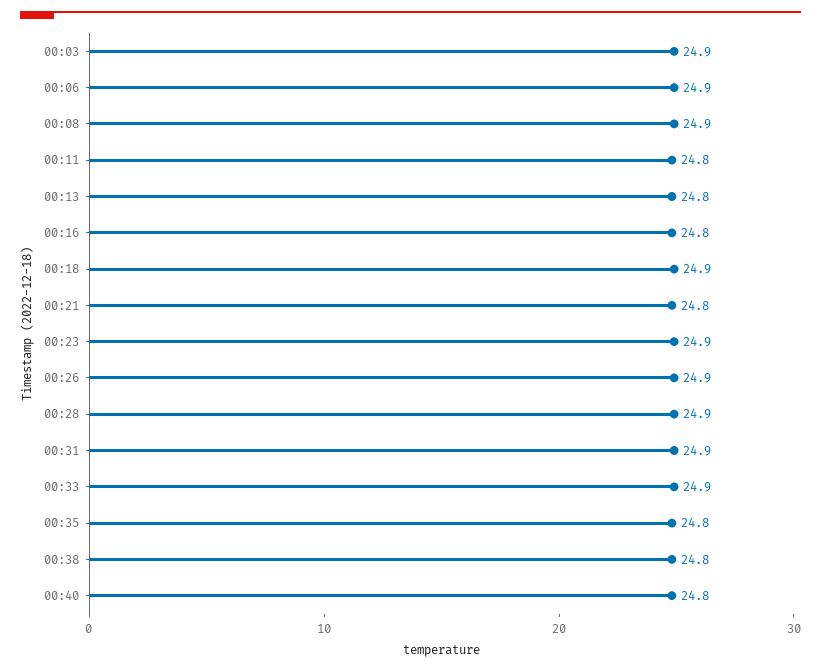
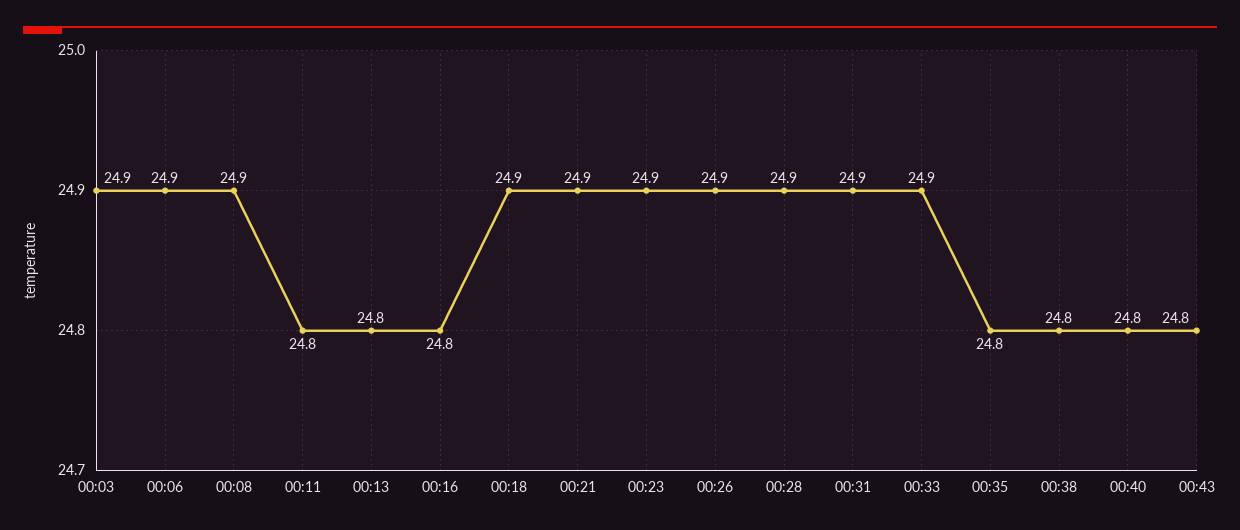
00:21: 24.8 -> 24.9
00:43: none -> 24.8

